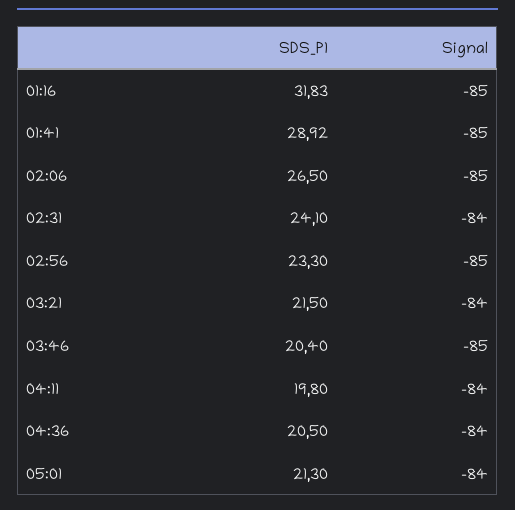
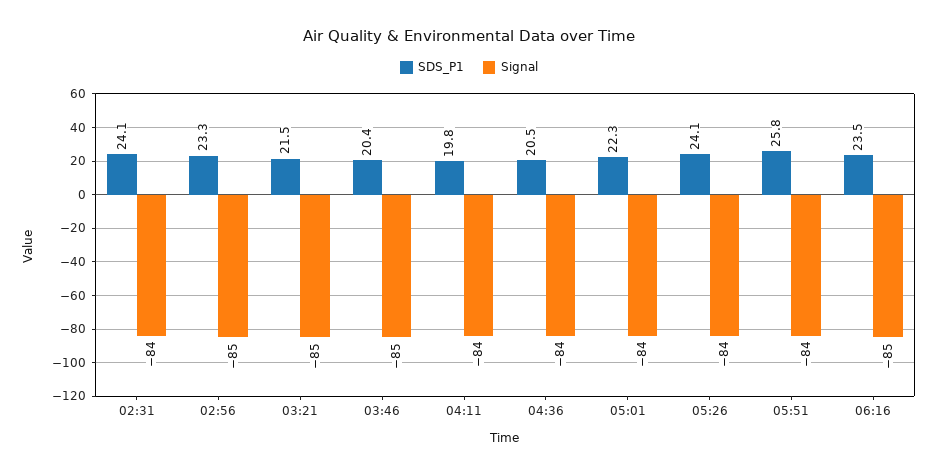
SDS_P1, 01:16: 31.83 -> none
Signal, 01:16: -85 -> none
SDS_P1, 01:41: 28.92 -> none
Signal, 01:41: -85 -> none
SDS_P1, 02:06: 26.5 -> none
Signal, 02:06: -85 -> none
Signal, 03:21: -84 -> -85
SDS_P1, 05:01: 21.3 -> 22.3
SDS_P1, 05:26: none -> 24.1
Signal, 05:26: none -> -84
SDS_P1, 05:51: none -> 25.8
Signal, 05:51: none -> -84
SDS_P1, 06:16: none -> 23.5
Signal, 06:16: none -> -85

